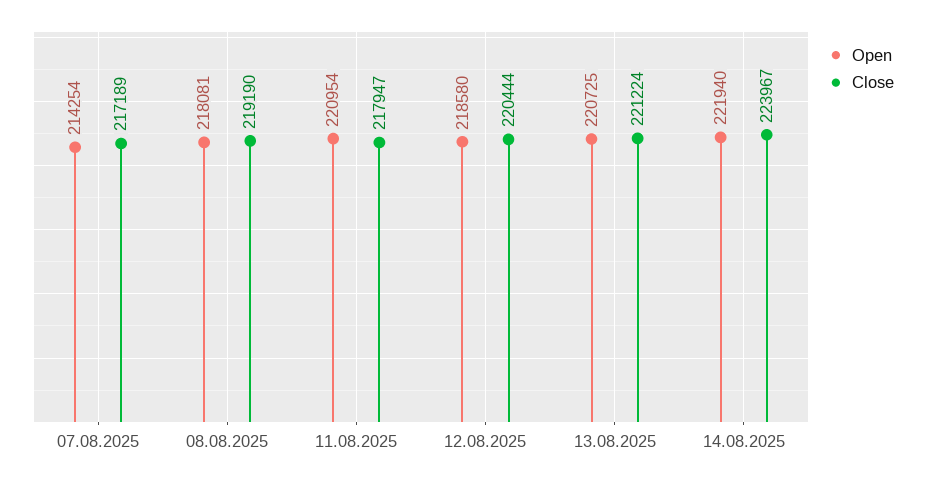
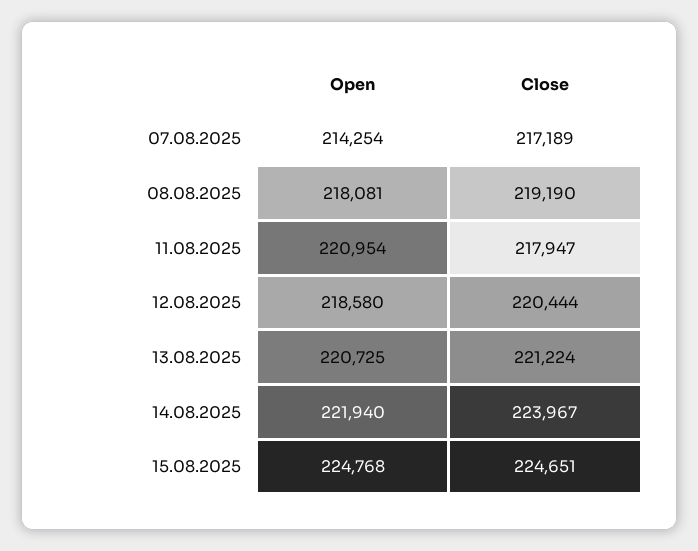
Open, 15.08.2025: none -> 224768
Close, 15.08.2025: none -> 224651

